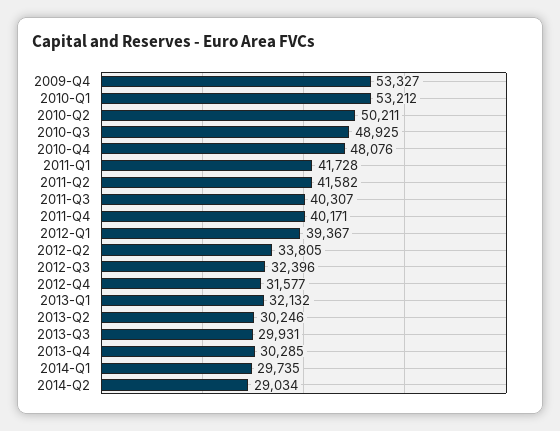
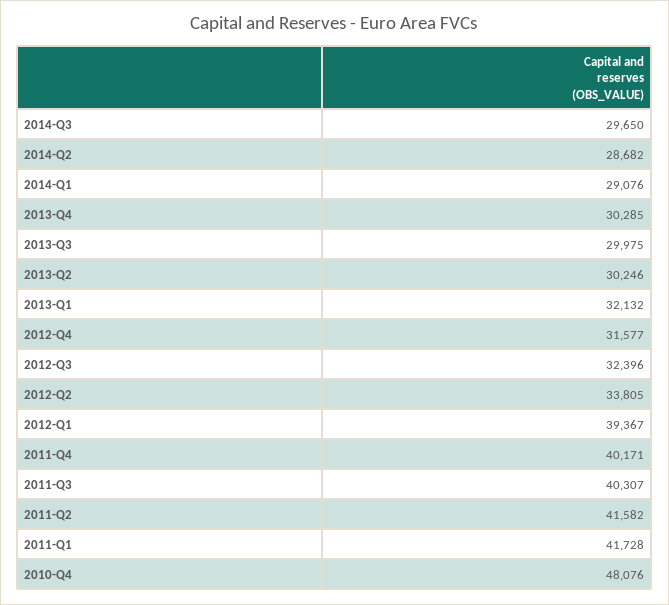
2009-Q4: 53327 -> none
2010-Q1: 53212 -> none
2010-Q2: 50211 -> none
2010-Q3: 48925 -> none
2013-Q3: 29931 -> 29975
2014-Q1: 29735 -> 29076
2014-Q2: 29034 -> 28682
2014-Q3: none -> 29650

